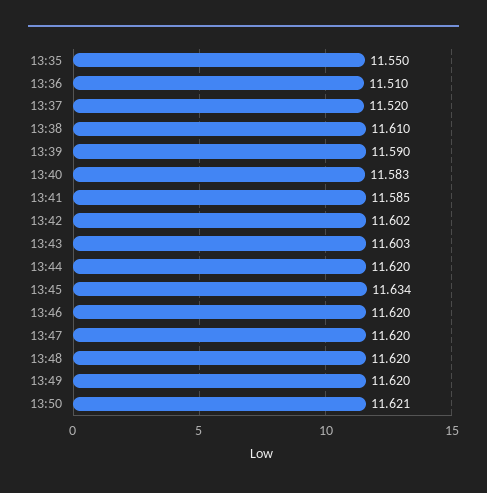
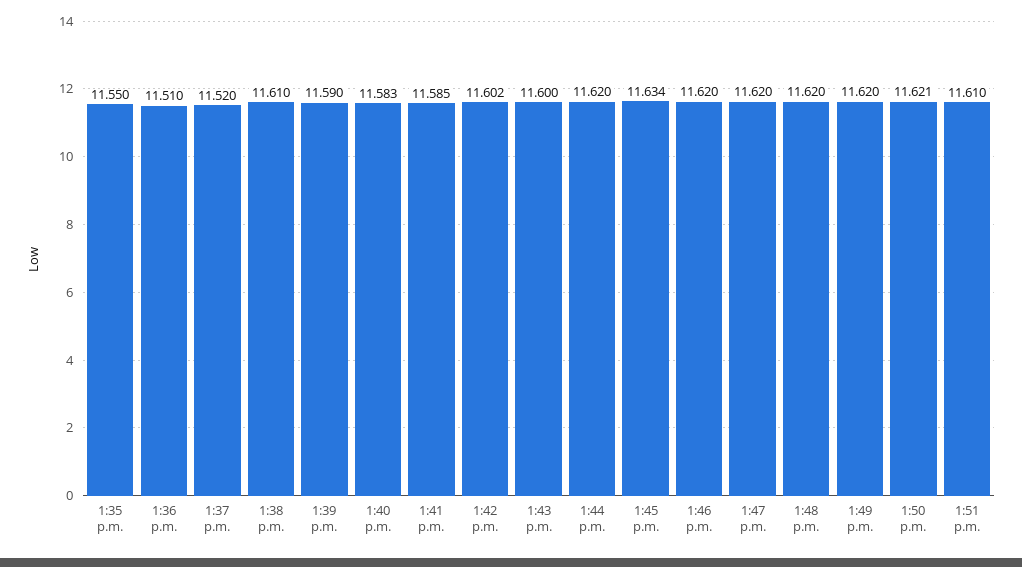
13:43: 11.603 -> 11.6
1:51 p.m.: none -> 11.61

